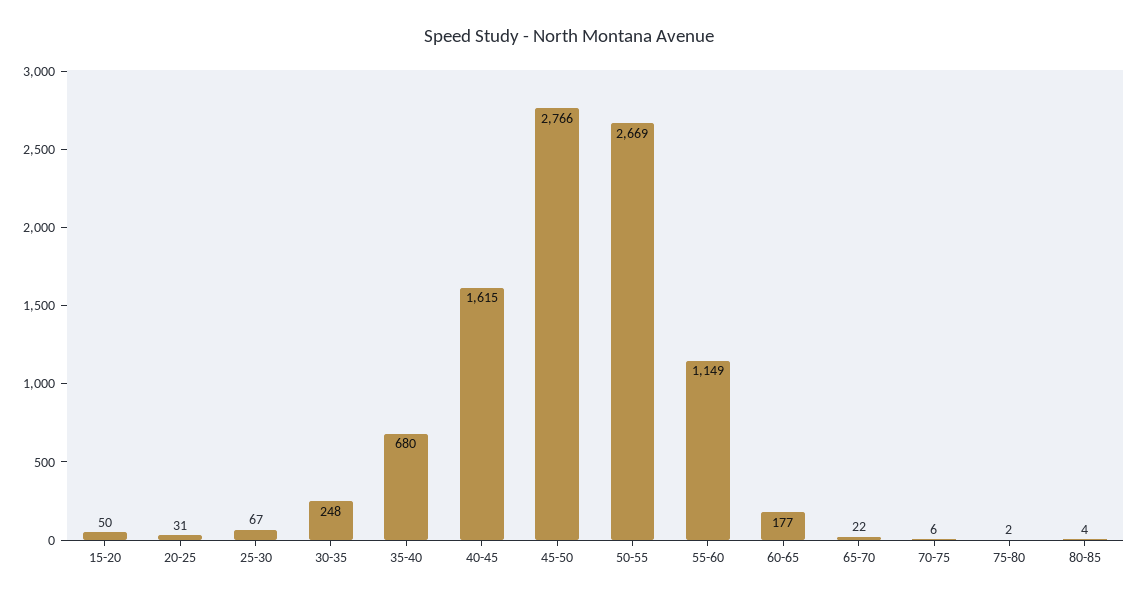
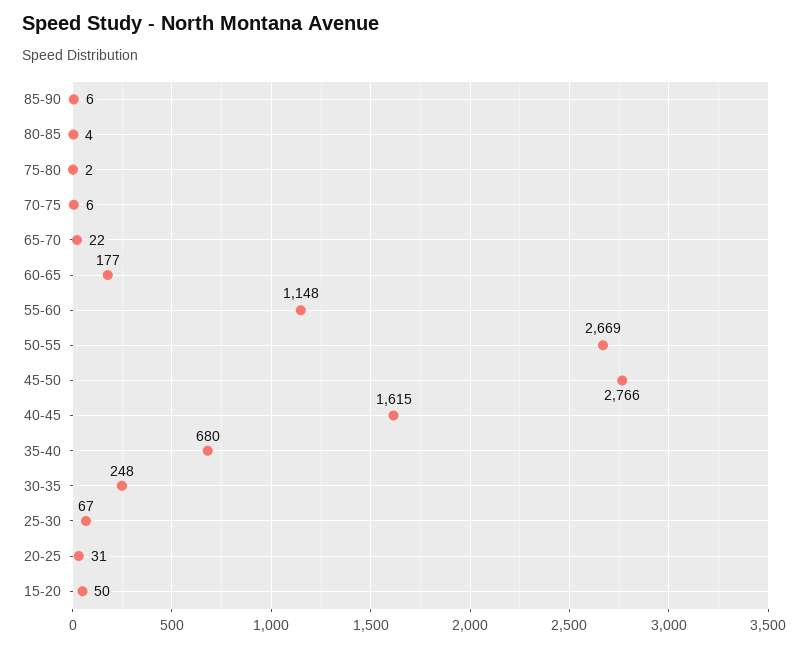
55-60: 1149 -> 1148
85-90: none -> 6

